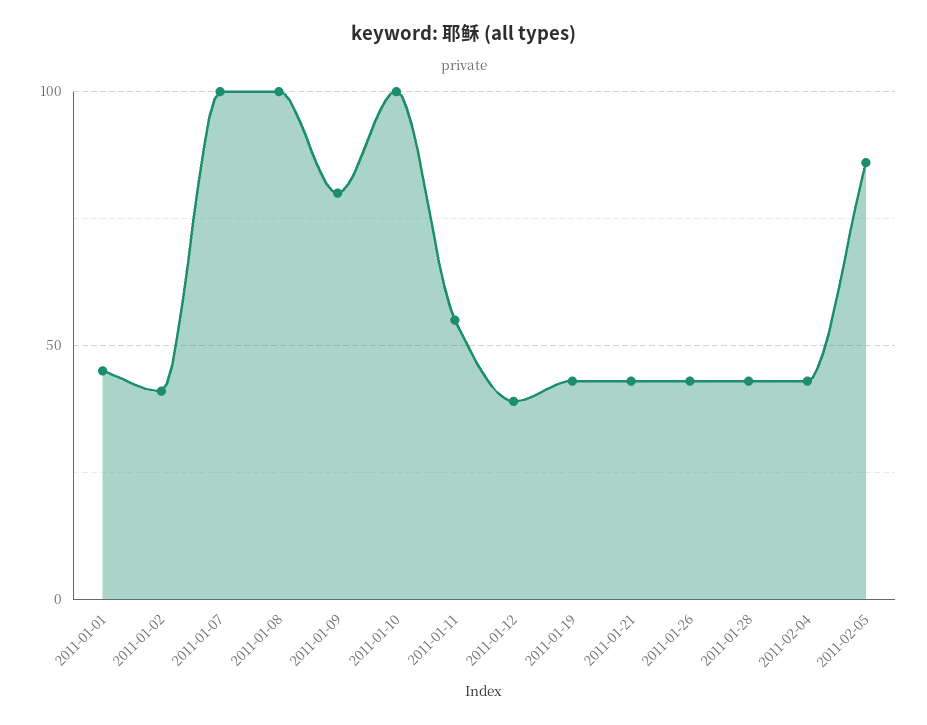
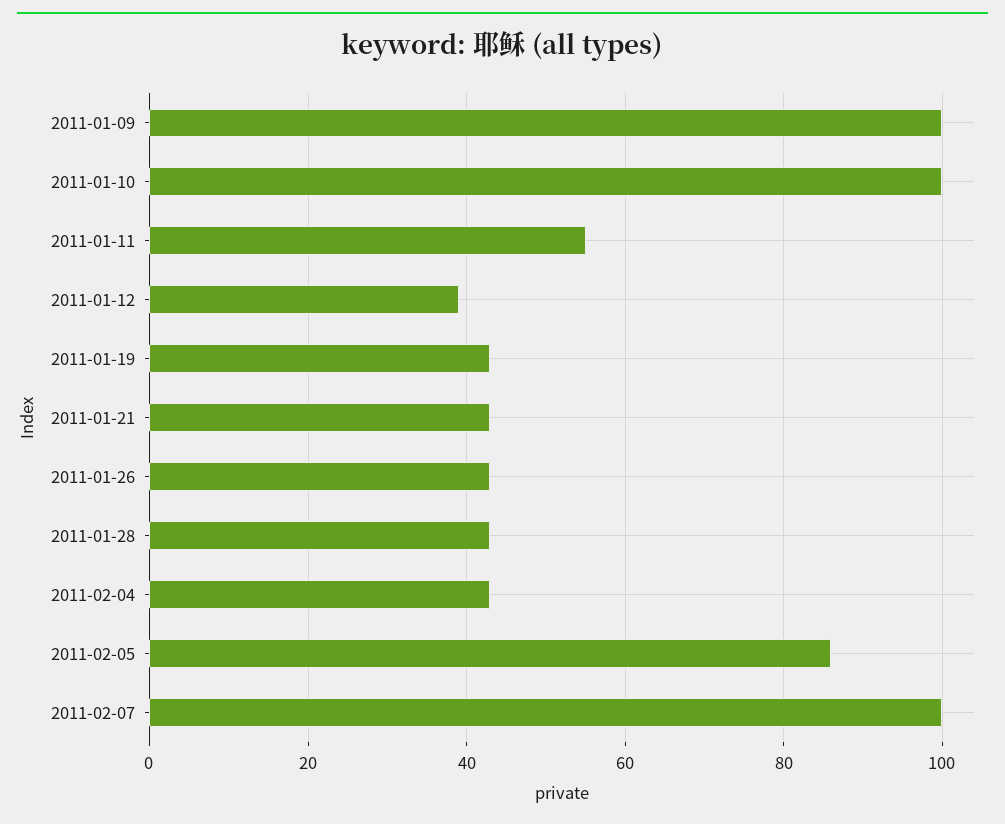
2011-01-01: 45 -> none
2011-01-02: 40 -> none
2011-01-07: 100 -> none
2011-01-08: 100 -> none
2011-01-09: 80 -> 100
2011-02-07: none -> 100

